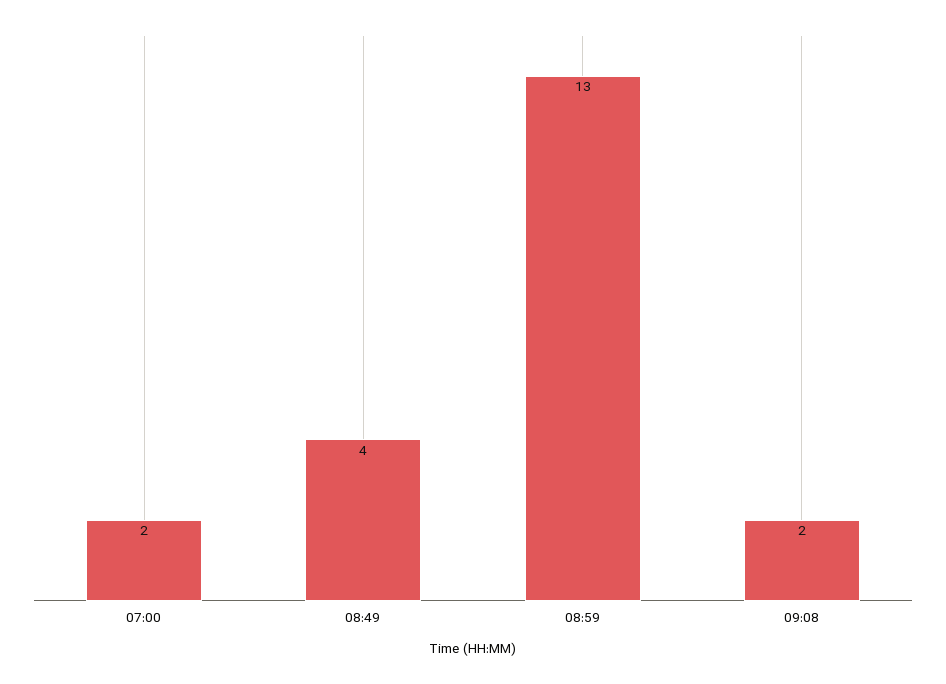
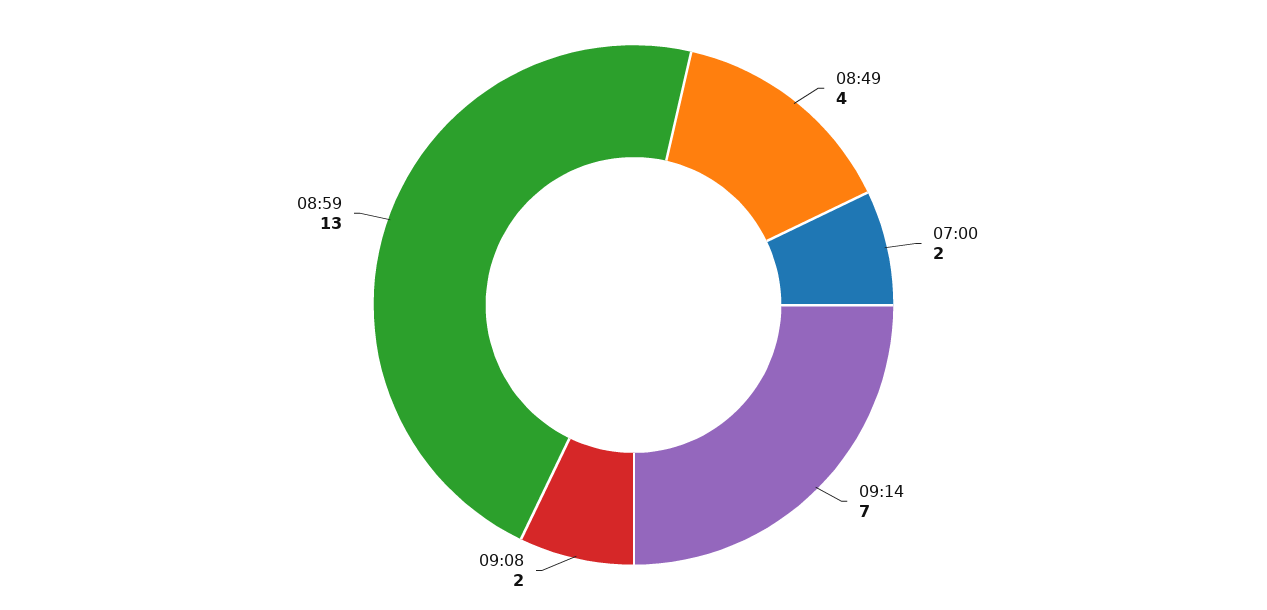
09:14: none -> 7

